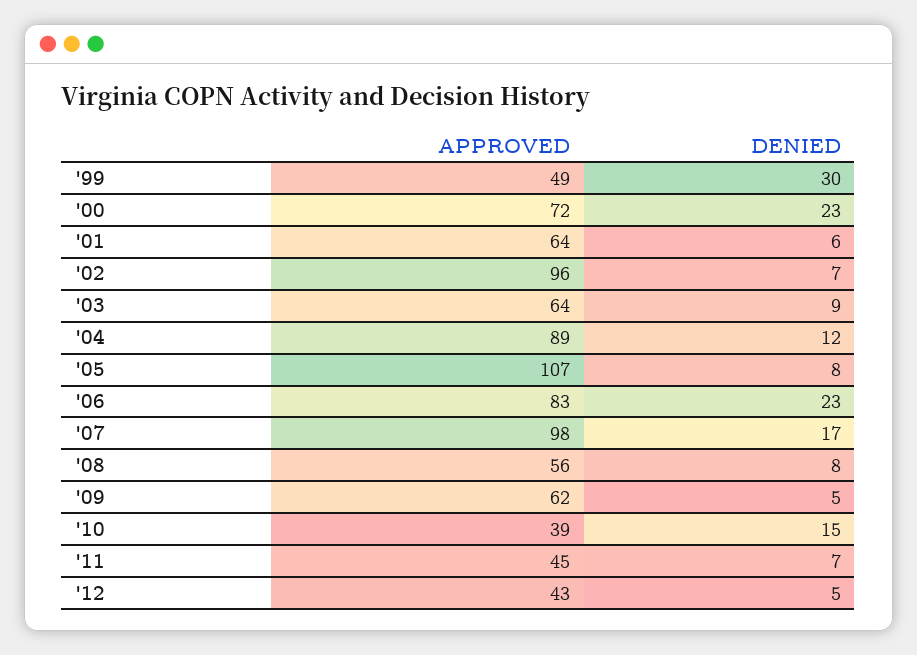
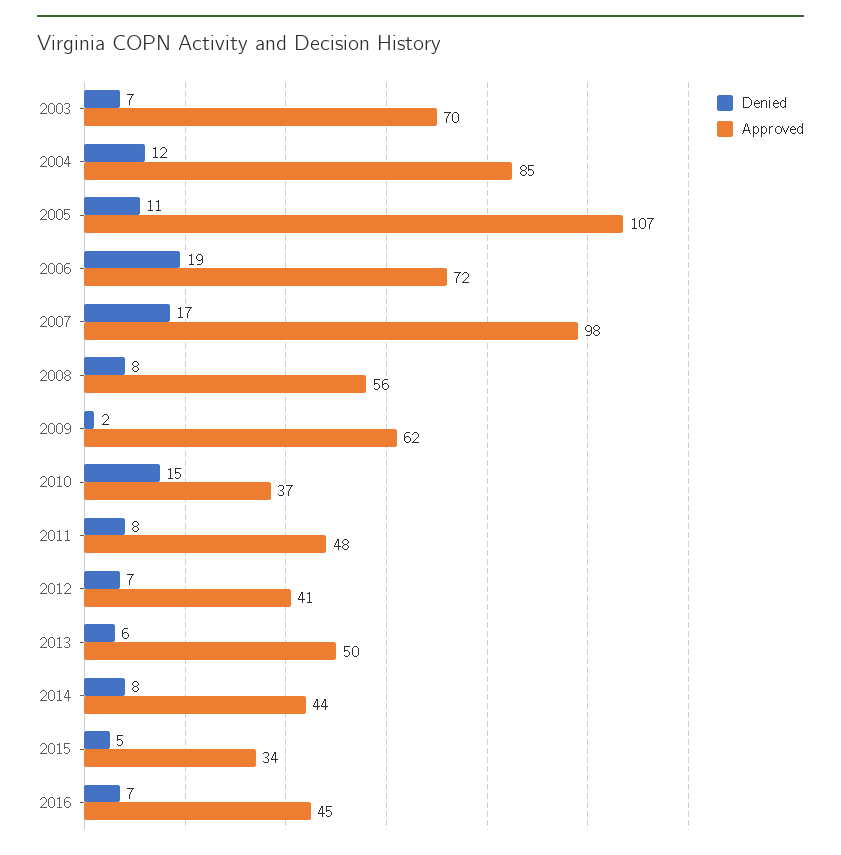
APPROVED, '99: 49 -> none
DENIED, '99: 30 -> none
APPROVED, '00: 72 -> none
DENIED, '00: 23 -> none
APPROVED, '01: 64 -> none
DENIED, '01: 6 -> none
APPROVED, '02: 96 -> none
DENIED, '02: 7 -> none
APPROVED, '03: 64 -> 70
DENIED, '03: 9 -> 7
APPROVED, '04: 89 -> 85
DENIED, '05: 8 -> 11
APPROVED, '06: 83 -> 72
DENIED, '06: 23 -> 19
DENIED, '09: 5 -> 2
APPROVED, '10: 39 -> 37
APPROVED, '11: 45 -> 48
DENIED, '11: 7 -> 8
APPROVED, '12: 43 -> 41
DENIED, '12: 5 -> 7
DENIED, 2013: none -> 6
APPROVED, 2013: none -> 50
DENIED, 2014: none -> 8
APPROVED, 2014: none -> 44
DENIED, 2015: none -> 5
APPROVED, 2015: none -> 34
DENIED, 2016: none -> 7
APPROVED, 2016: none -> 45

